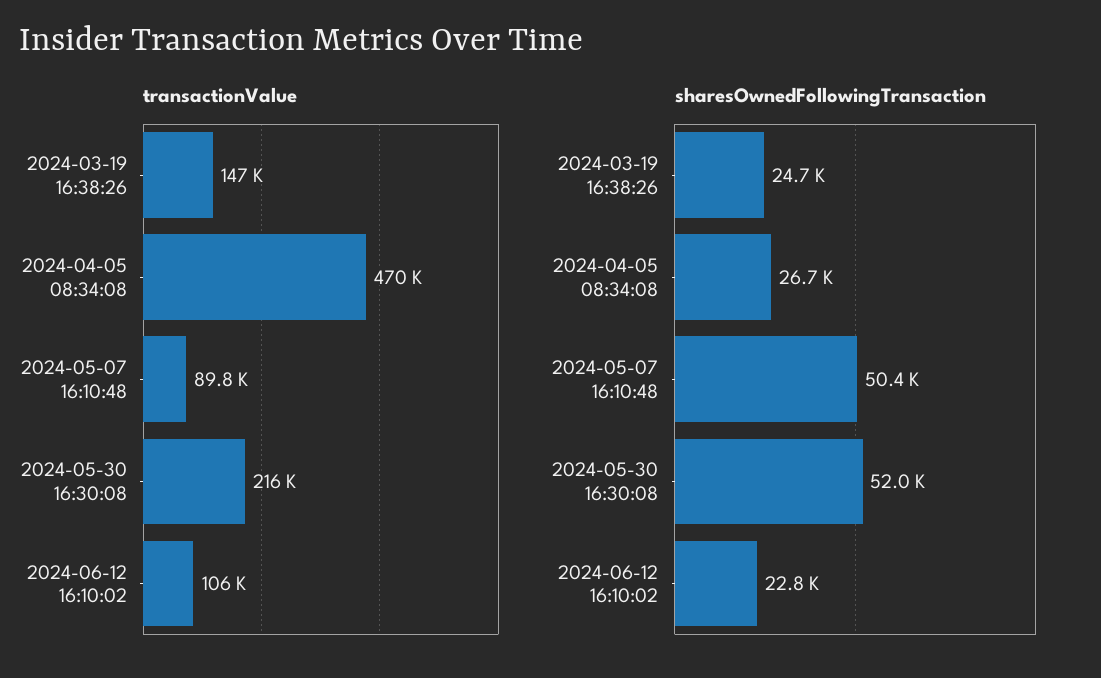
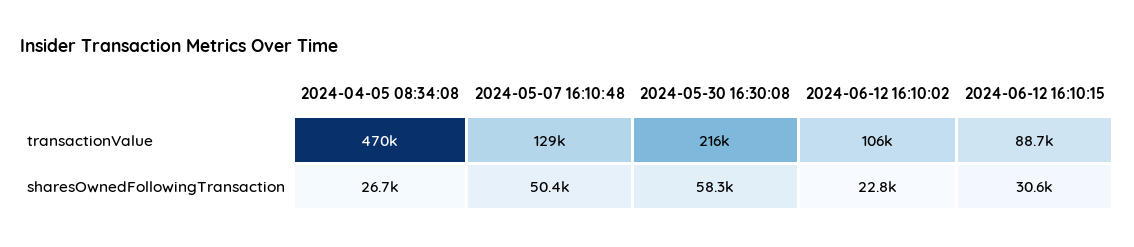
transactionValue, 2024-03-19 16:38:26: 147000 -> none
transactionValue, 2024-05-07 16:10:48: 89800 -> 129000
sharesOwnedFollowingTransaction, 2024-03-19 16:38:26: 24700 -> none
sharesOwnedFollowingTransaction, 2024-05-30 16:30:08: 52000 -> 58300
transactionValue, 2024-06-12 16:10:15: none -> 88700
sharesOwnedFollowingTransaction, 2024-06-12 16:10:15: none -> 30600

